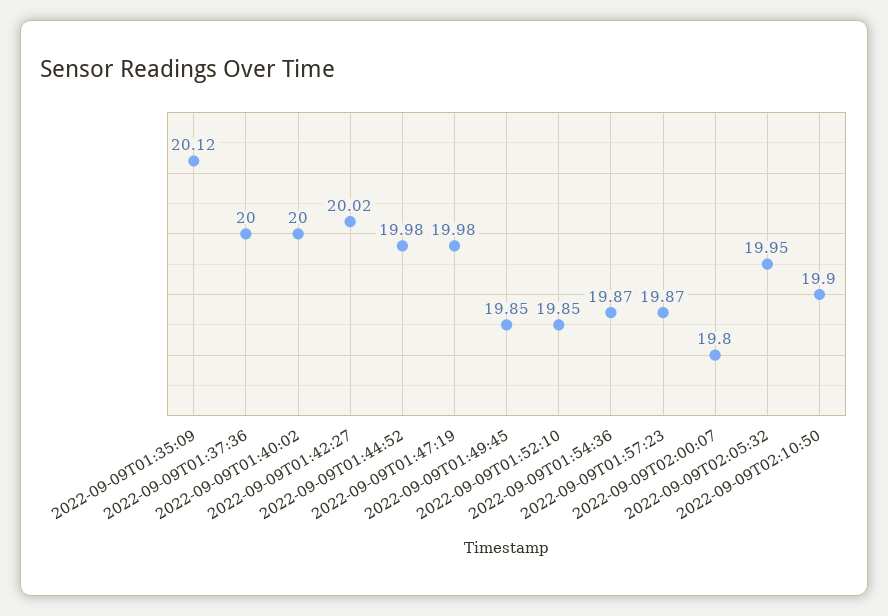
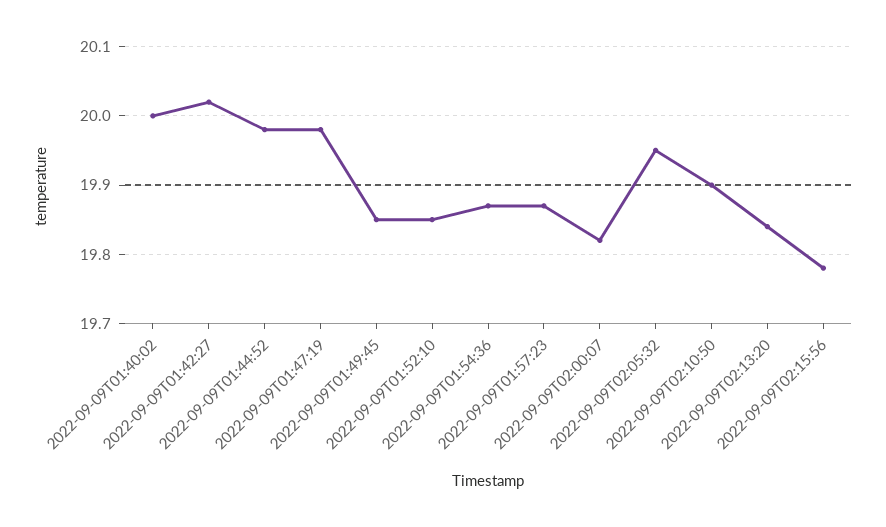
2022-09-09T01:35:09: 20.12 -> none
2022-09-09T01:37:36: 20 -> none
2022-09-09T02:00:07: 19.8 -> 19.82
2022-09-09T02:13:20: none -> 19.84
2022-09-09T02:15:56: none -> 19.78

